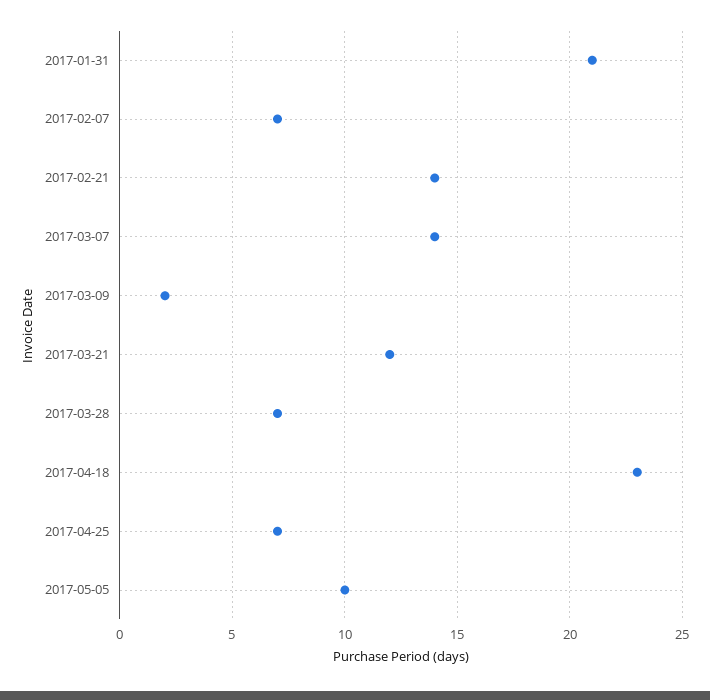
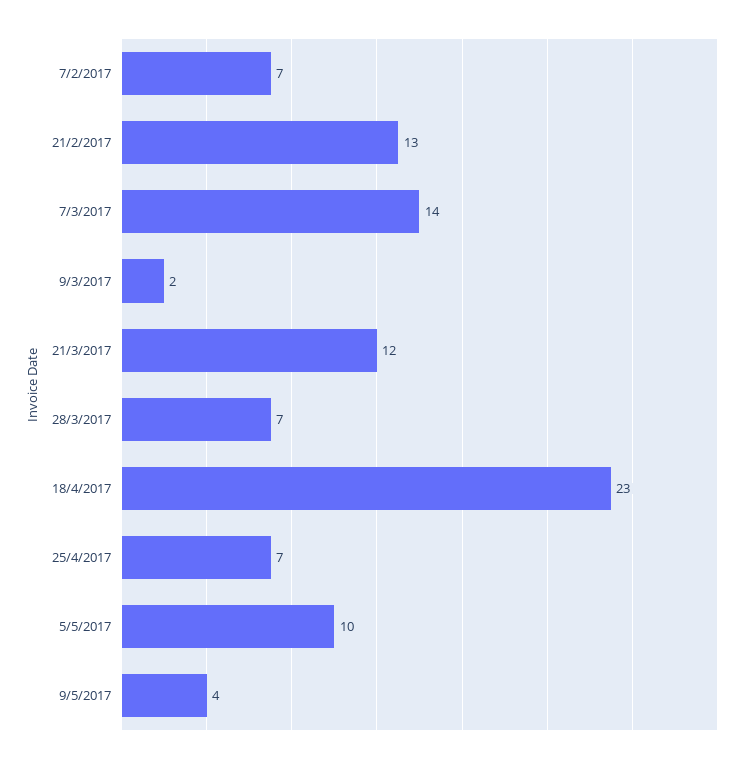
2017-01-31: 21 -> none
2017-02-21: 14 -> 13
9/5/2017: none -> 4

